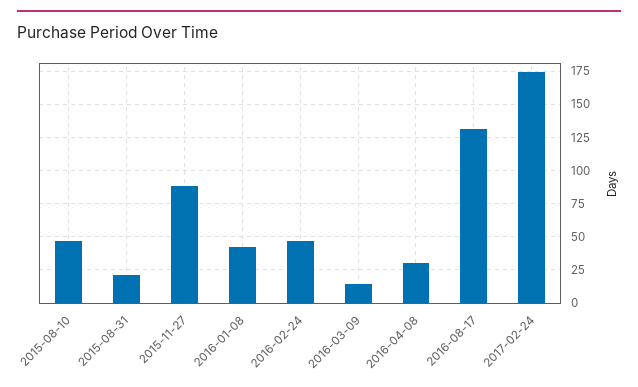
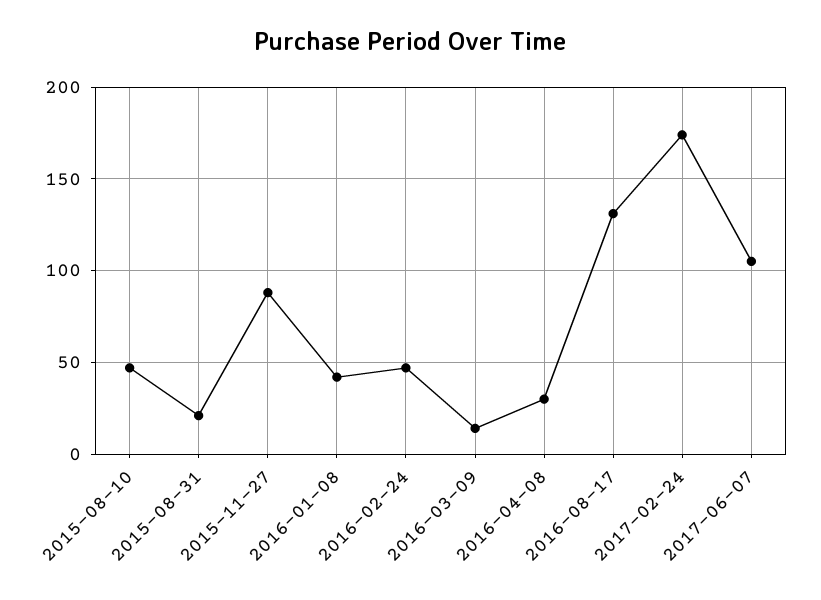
2017-06-07: none -> 105

